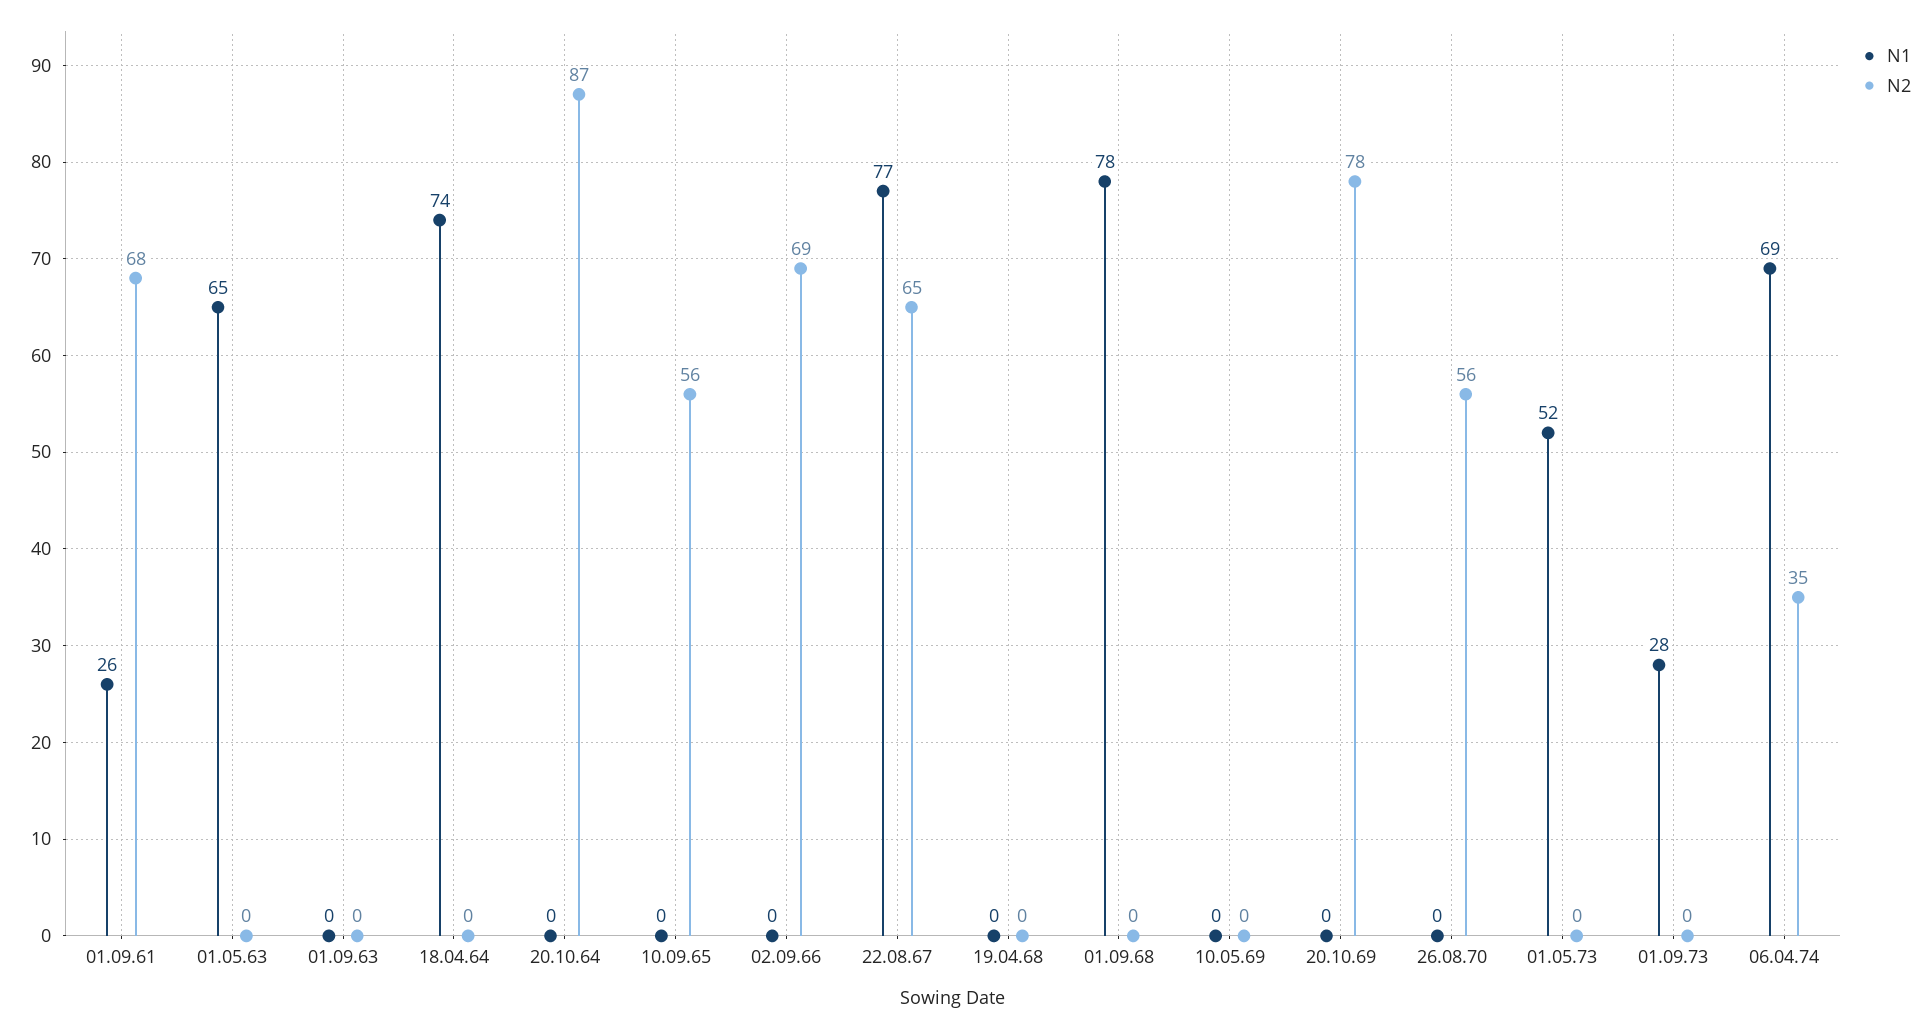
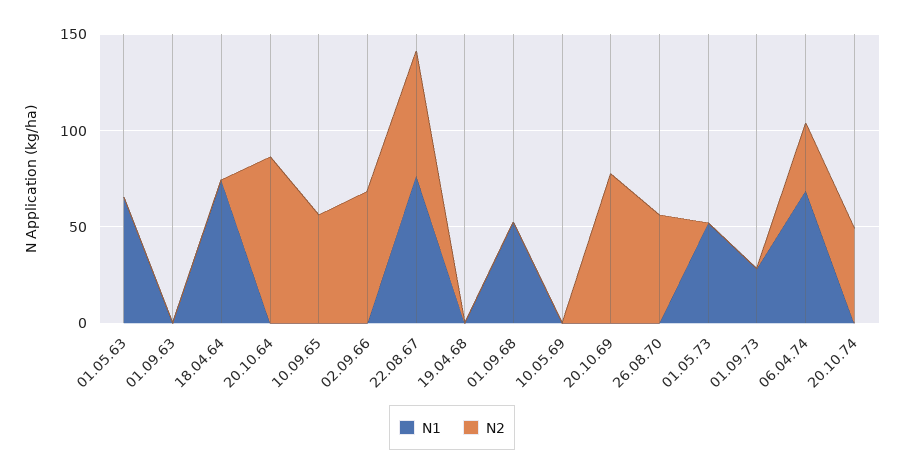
N1, 01.09.61: 26 -> none
N2, 01.09.61: 68 -> none
N1, 01.09.68: 78 -> 50
N1, 20.10.74: none -> 0
N2, 20.10.74: none -> 50

